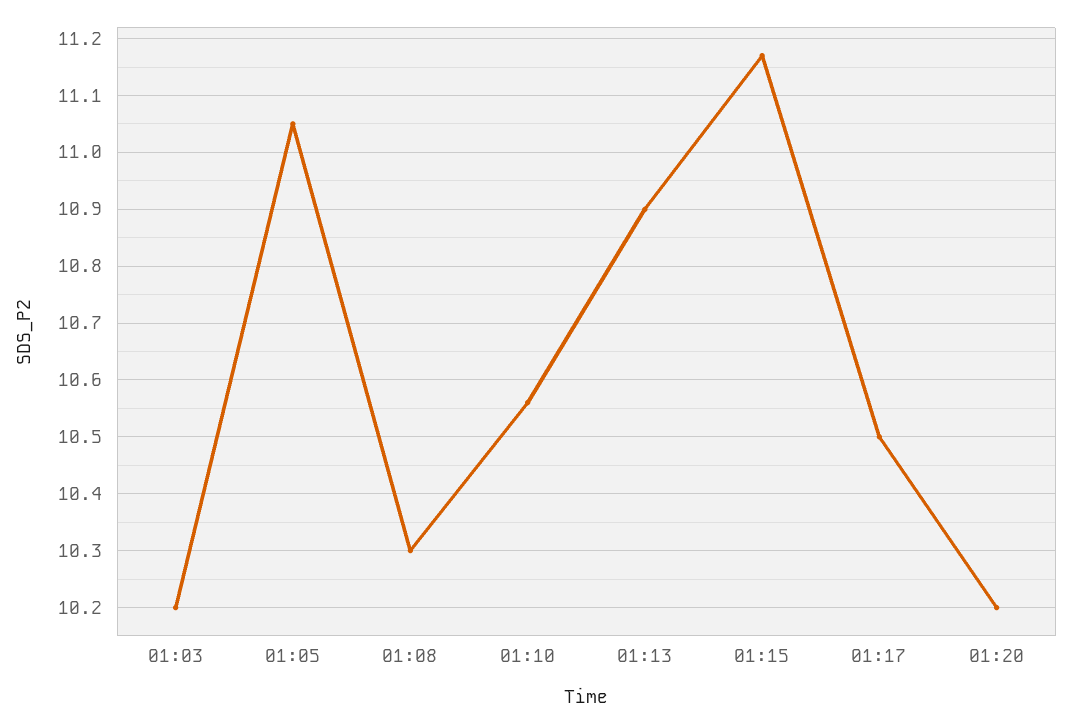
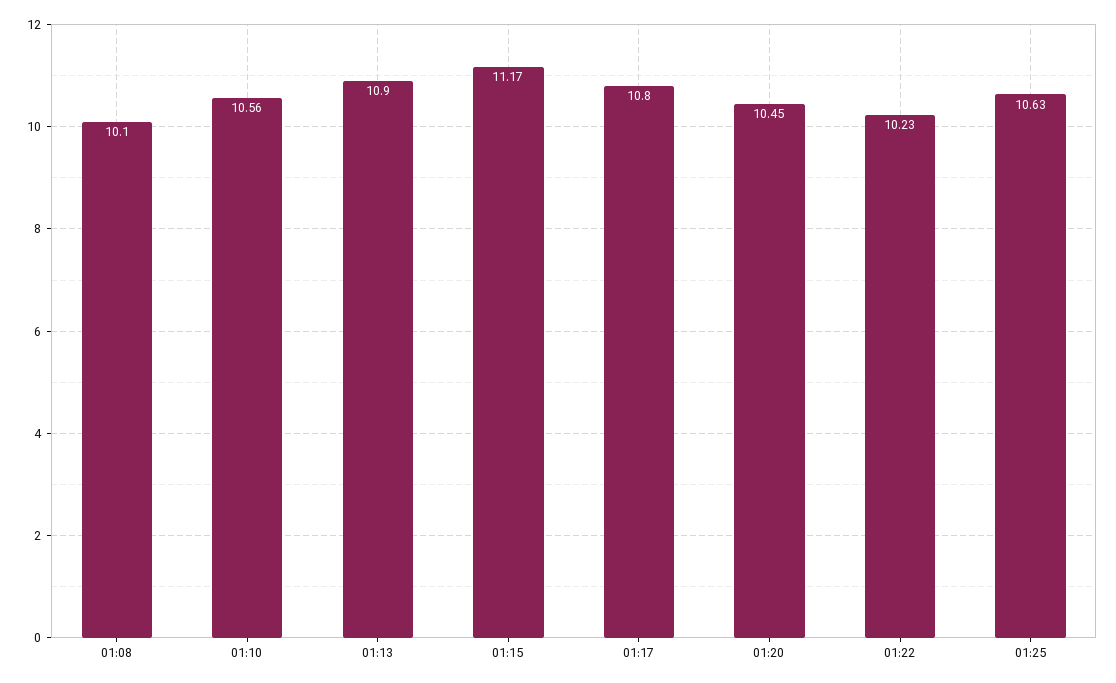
01:03: 10.2 -> none
01:05: 11.05 -> none
01:08: 10.3 -> 10.1
01:17: 10.5 -> 10.8
01:20: 10.2 -> 10.45
01:22: none -> 10.23
01:25: none -> 10.63

